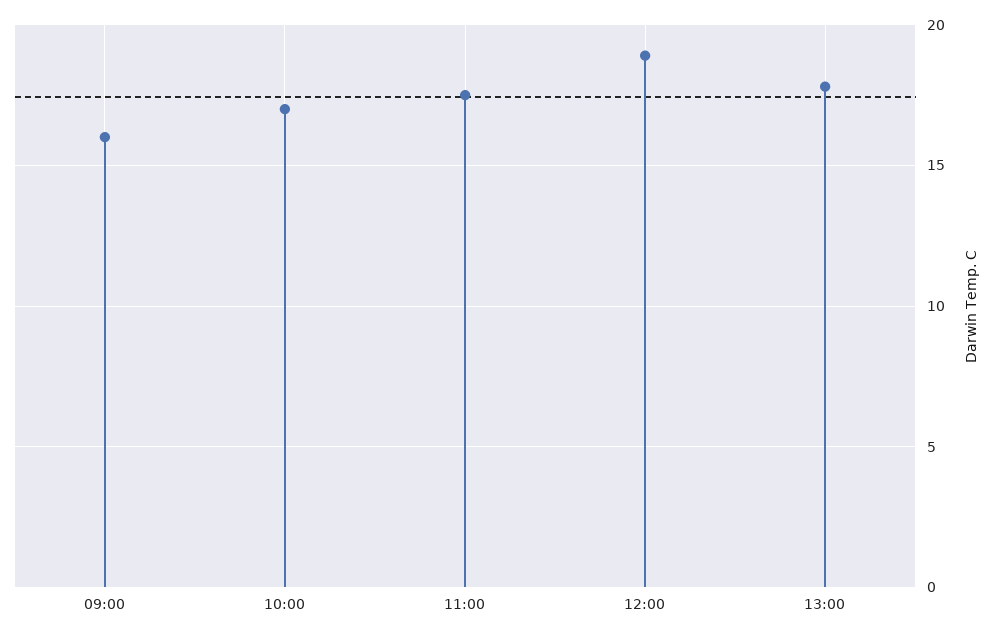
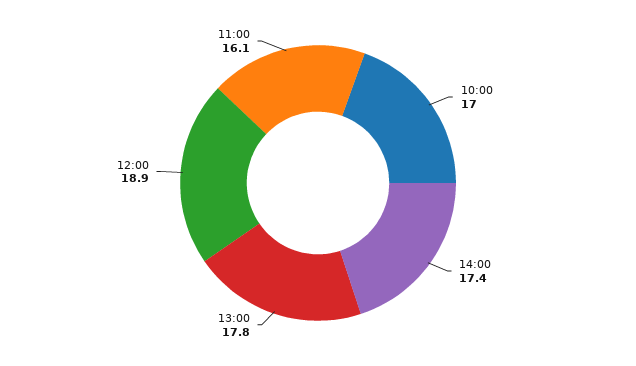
09:00: 16 -> none
11:00: 17.5 -> 16.1
14:00: none -> 17.4

